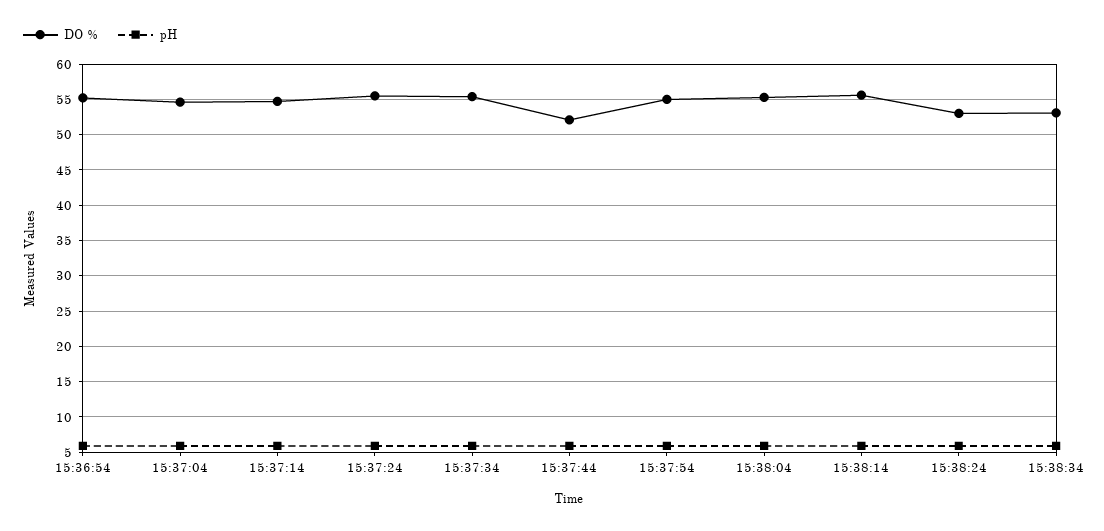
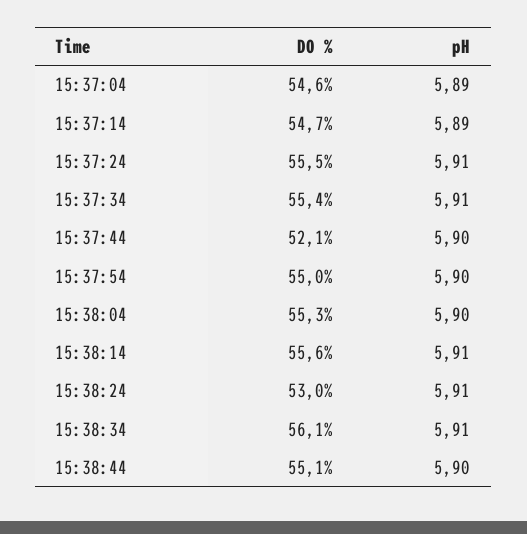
DO %, 15:36:54: 55 -> none
pH, 15:36:54: 6 -> none
DO %, 15:38:34: 53 -> 56.1
DO %, 15:38:44: none -> 55.1
pH, 15:38:44: none -> 5.9

